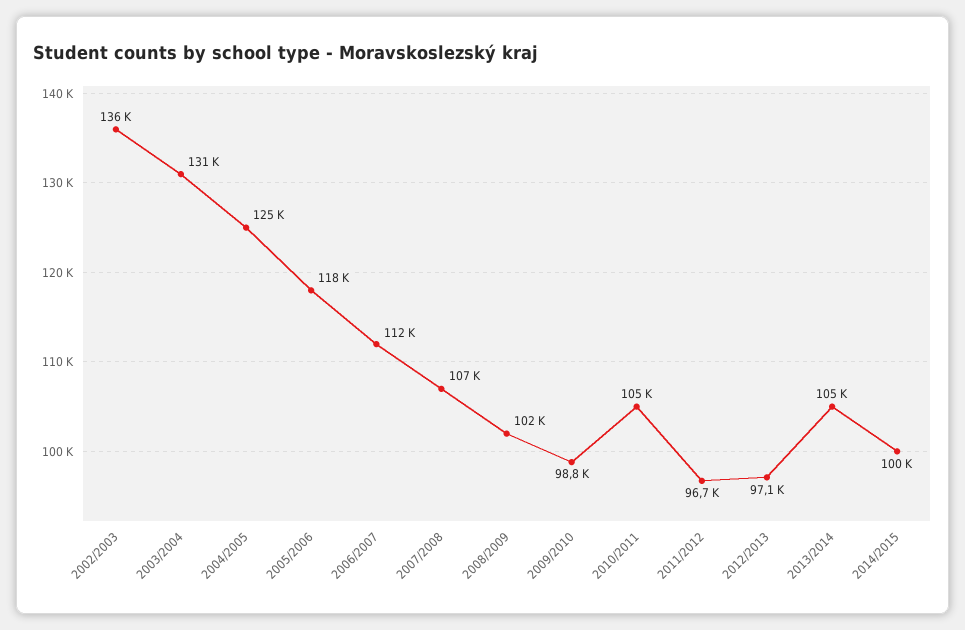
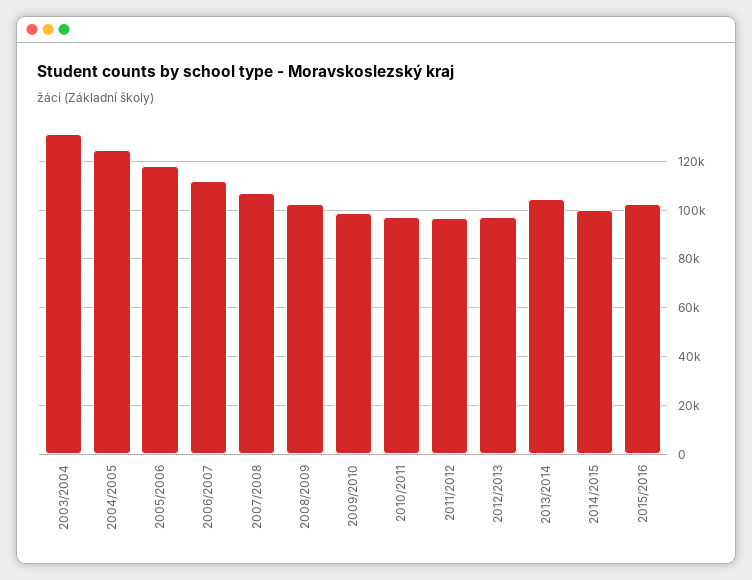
2002/2003: 136000 -> none
2010/2011: 105000 -> 97500
2015/2016: none -> 102500

